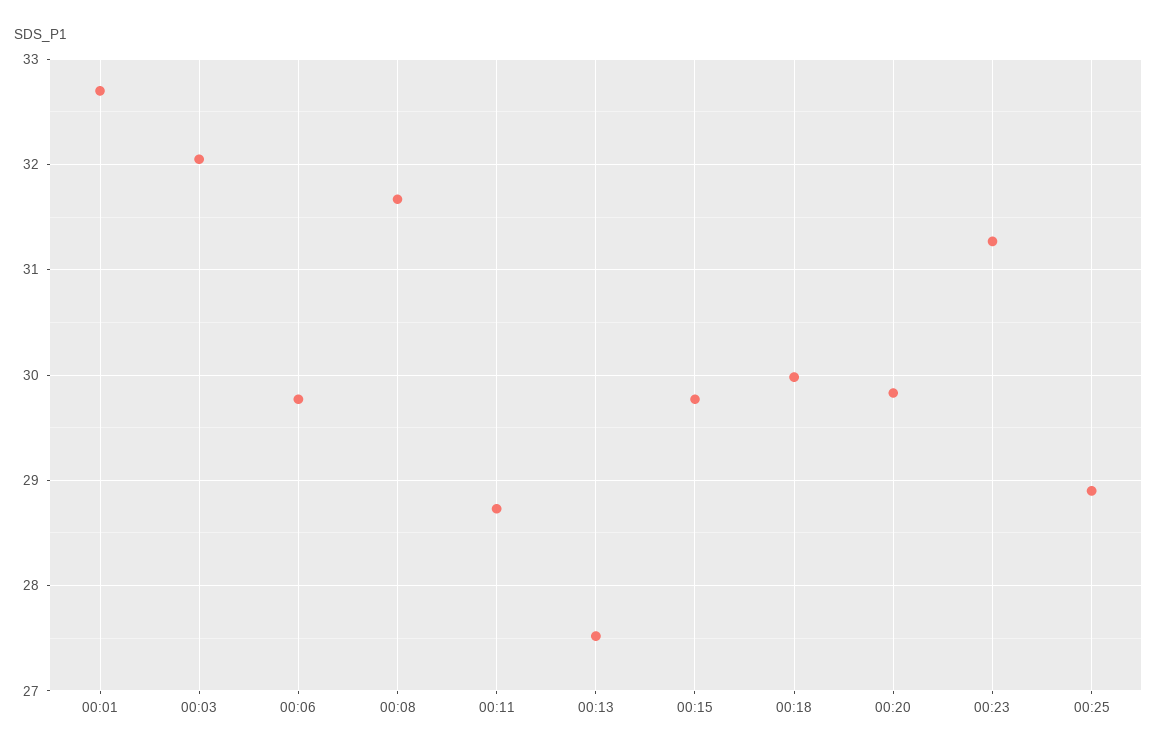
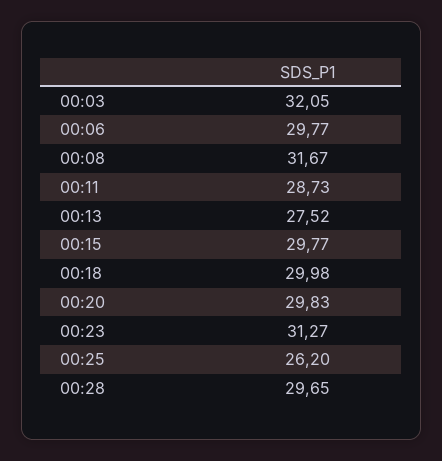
00:01: 32.7 -> none
00:25: 28.9 -> 26.2
00:28: none -> 29.65

